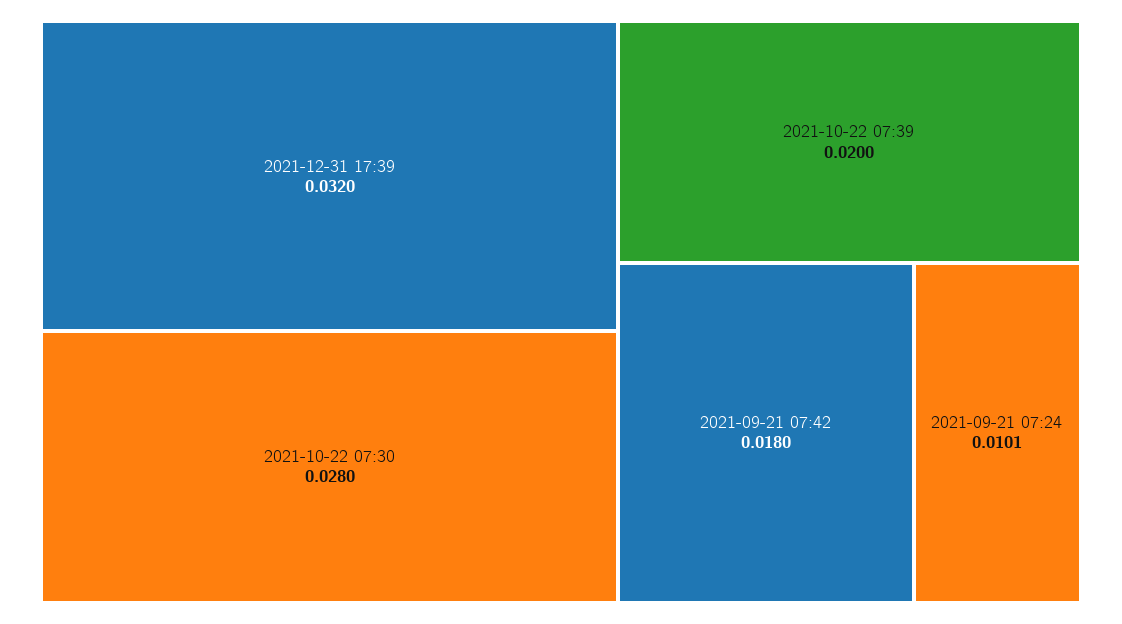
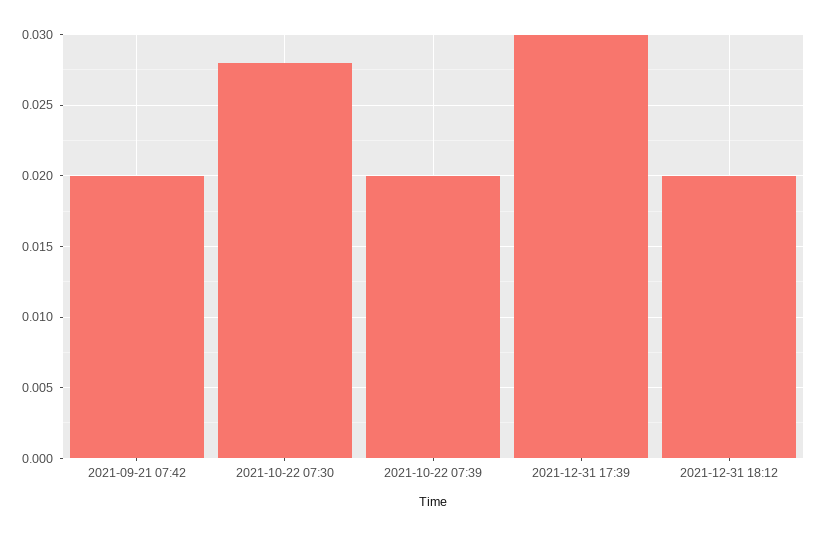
2021-12-31 17:39: 0.032 -> 0.03
2021-09-21 07:42: 0.018 -> 0.02
2021-09-21 07:24: 0.0101 -> none
2021-12-31 18:12: none -> 0.02

